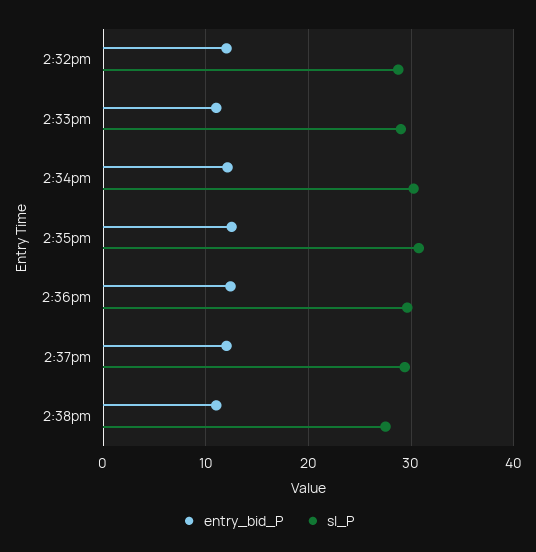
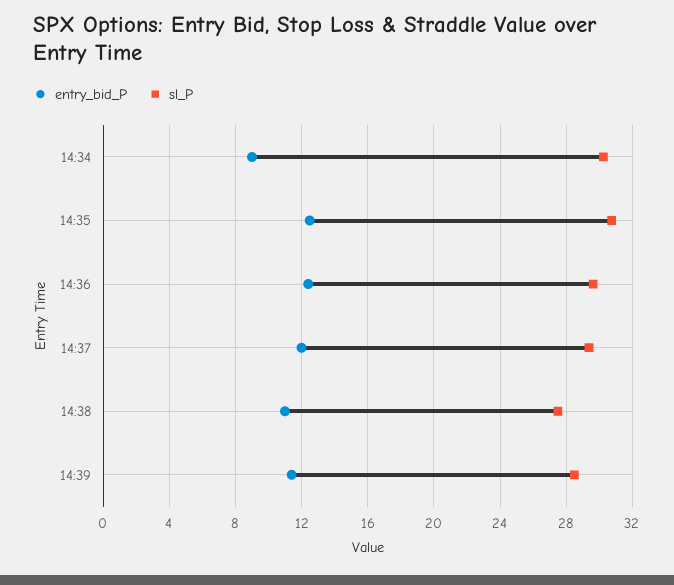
entry_bid_P, 2:32pm: 12 -> none
sl_P, 2:32pm: 29 -> none
entry_bid_P, 2:33pm: 11 -> none
sl_P, 2:33pm: 29 -> none
entry_bid_P, 2:34pm: 12 -> 9
entry_bid_P, 14:39: none -> 11.5
sl_P, 14:39: none -> 28.5

